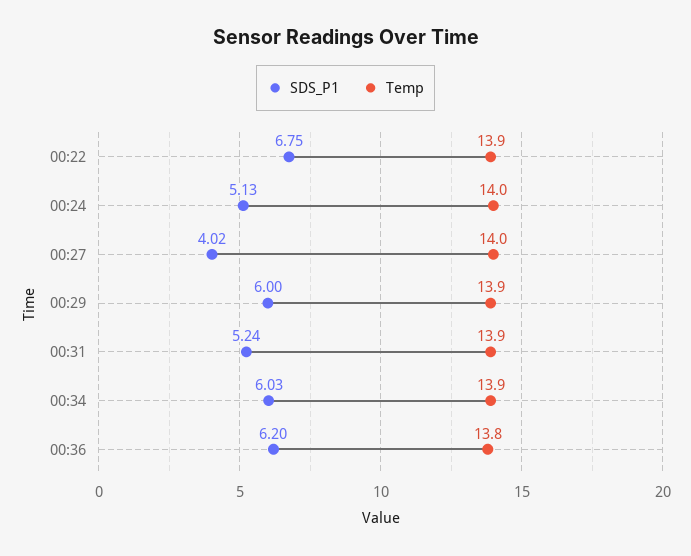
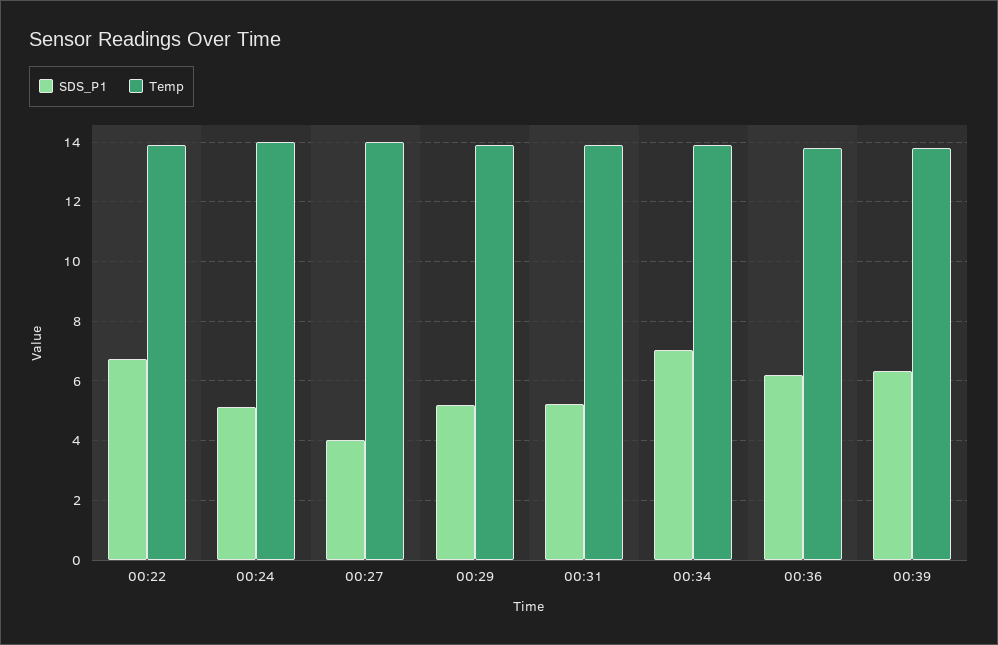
SDS_P1, 00:29: 6 -> 5.25
SDS_P1, 00:34: 6.03 -> 7
SDS_P1, 00:39: none -> 6.25
Temp, 00:39: none -> 13.75

